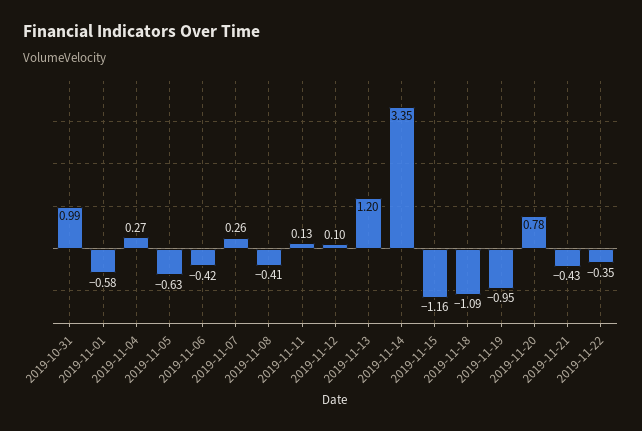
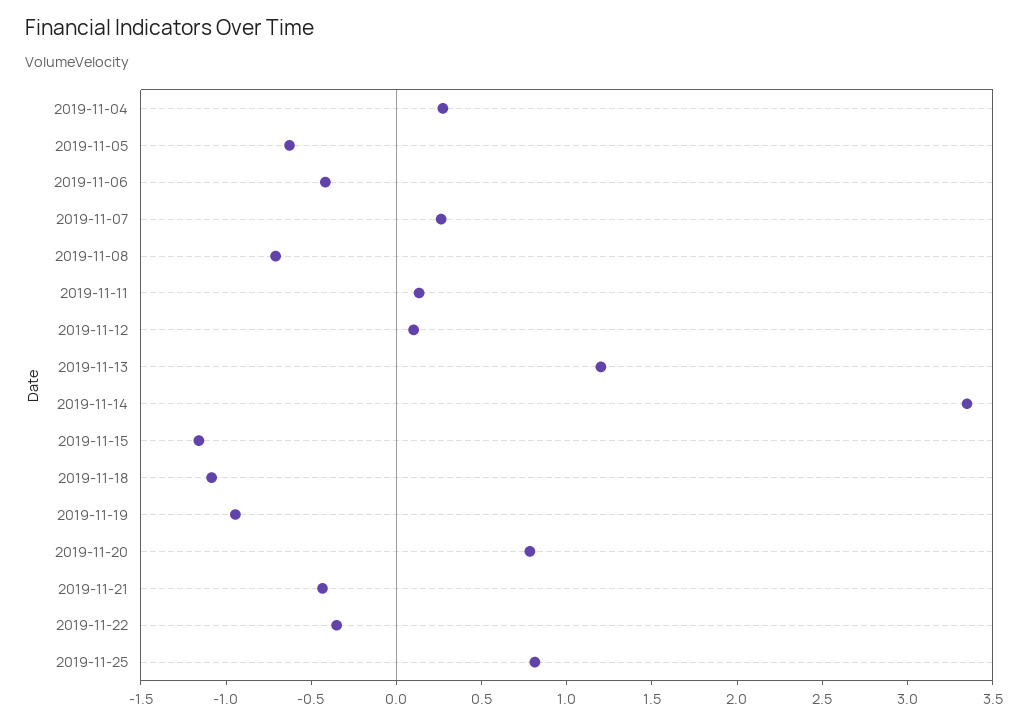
2019-10-31: 0.99 -> none
2019-11-01: -0.58 -> none
2019-11-08: -0.41 -> -0.7
2019-11-25: none -> 0.8

